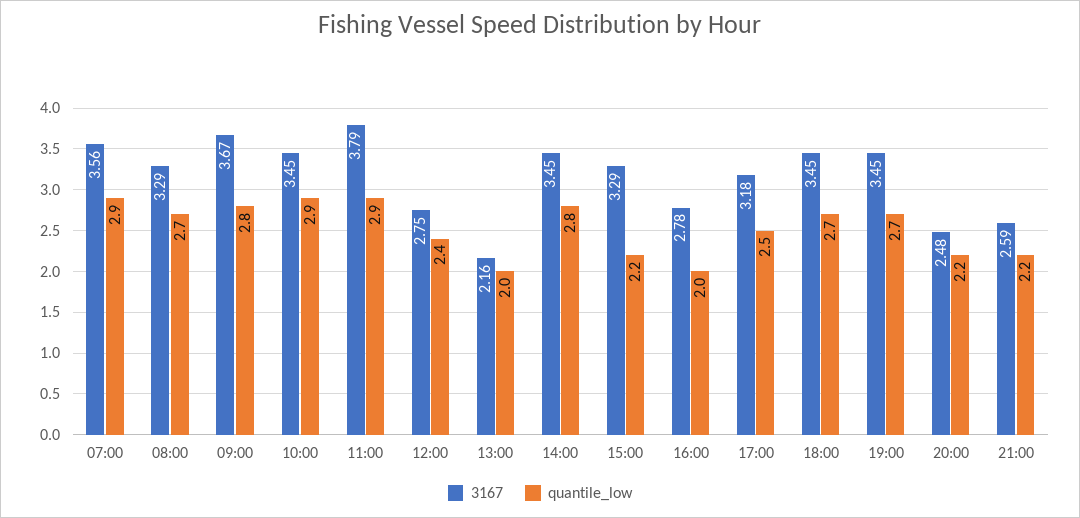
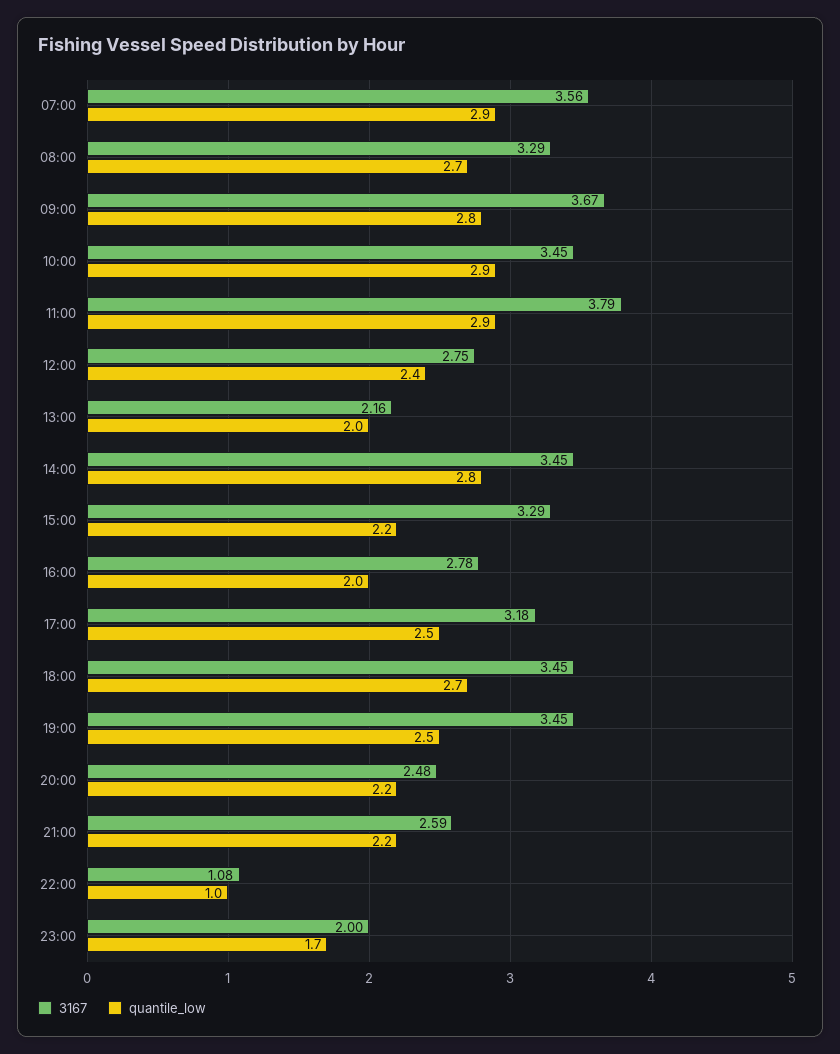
quantile_low, 19:00: 2.7 -> 2.5
3167, 22:00: none -> 1.08
quantile_low, 22:00: none -> 1
3167, 23:00: none -> 2
quantile_low, 23:00: none -> 1.7

